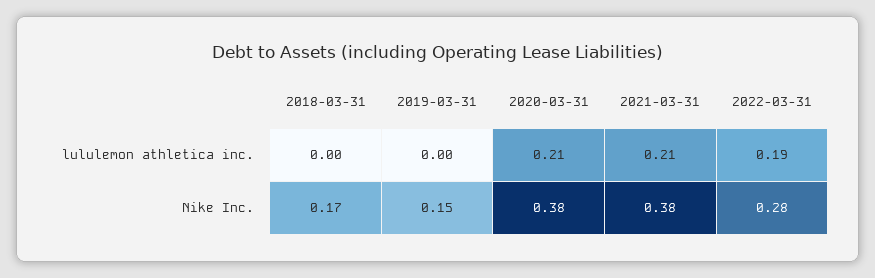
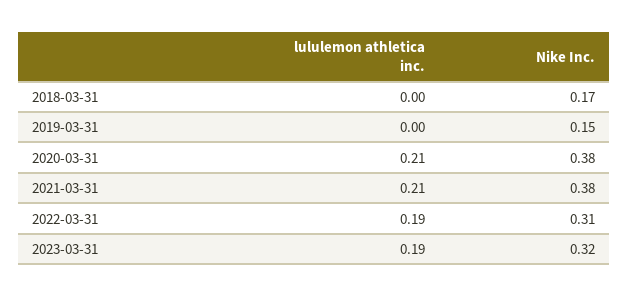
2022-03-31, Nike Inc.: 0.28 -> 0.31
2023-03-31, lululemon athletica inc.: none -> 0.19
2023-03-31, Nike Inc.: none -> 0.32

